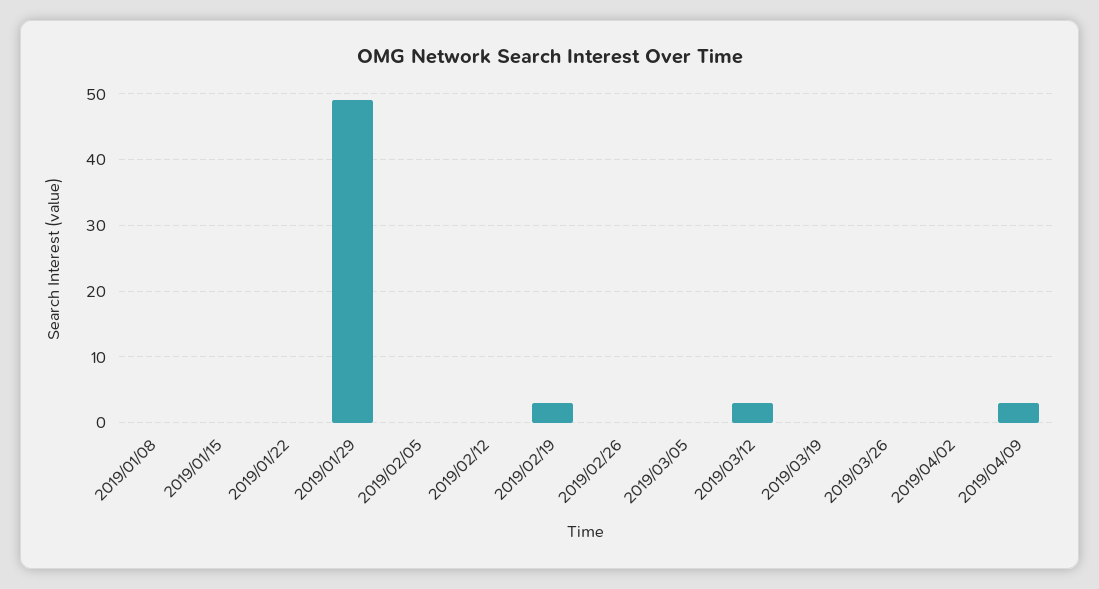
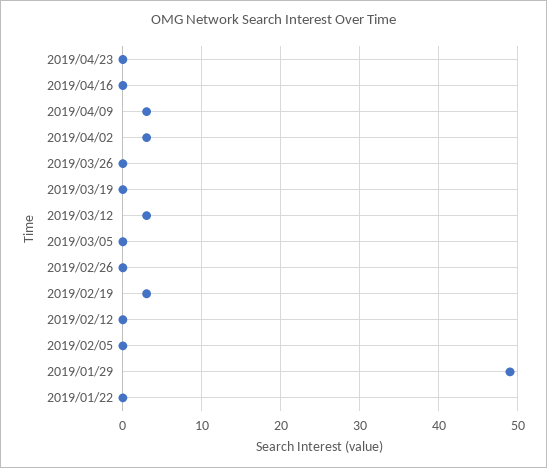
2019/01/08: 0 -> none
2019/01/15: 0 -> none
2019/04/02: 0 -> 3
2019/04/23: none -> 0
2019/04/16: none -> 0

